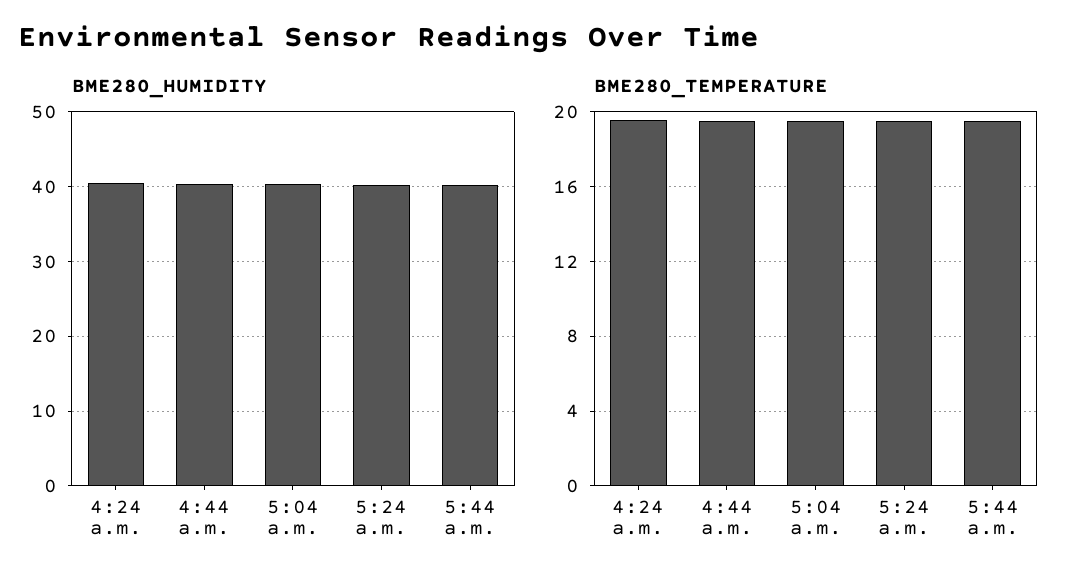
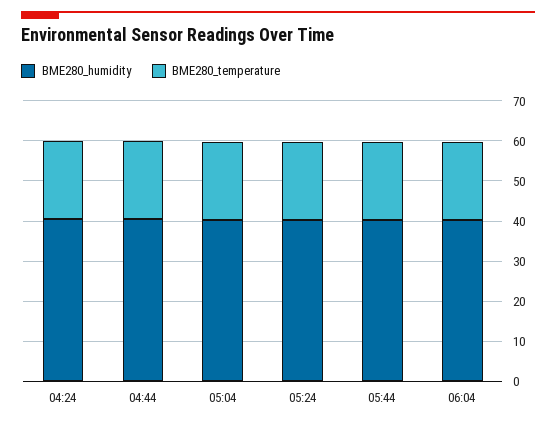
BME280_HUMIDITY, 06:04: none -> 40
BME280_TEMPERATURE, 06:04: none -> 20

